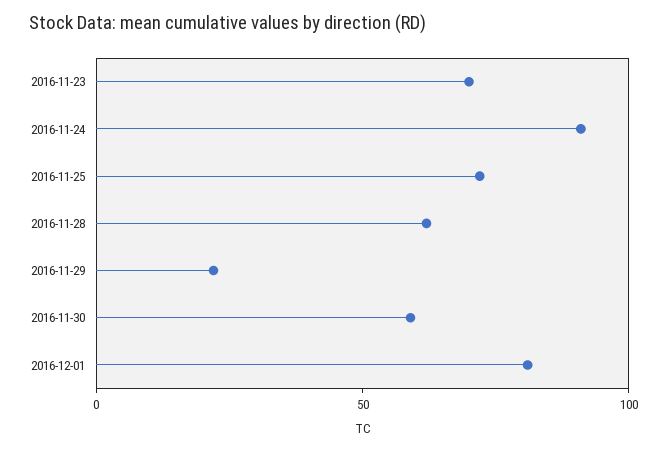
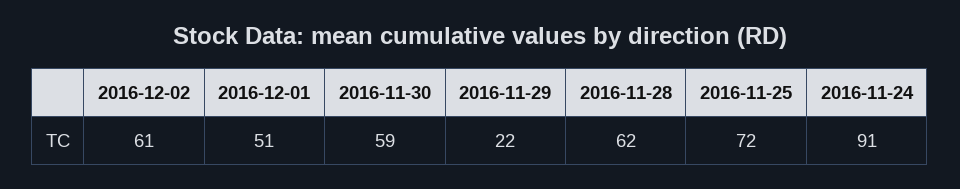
2016-11-23: 70 -> none
2016-12-01: 80 -> 51
2016-12-02: none -> 61

